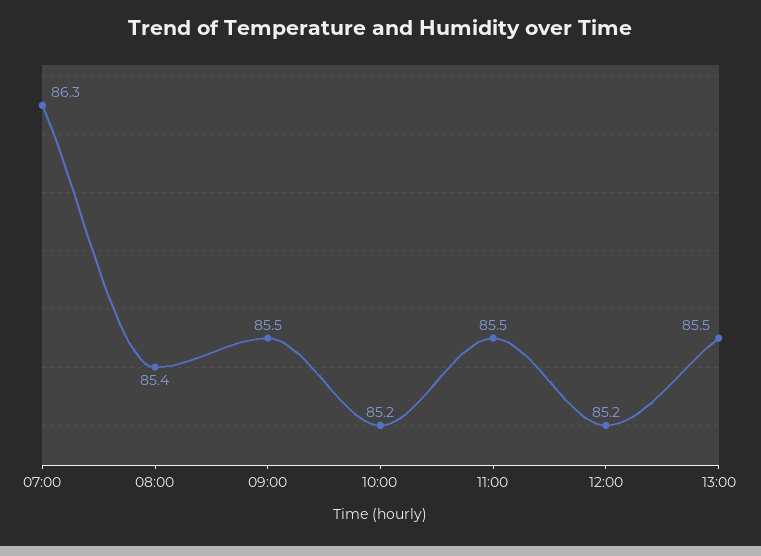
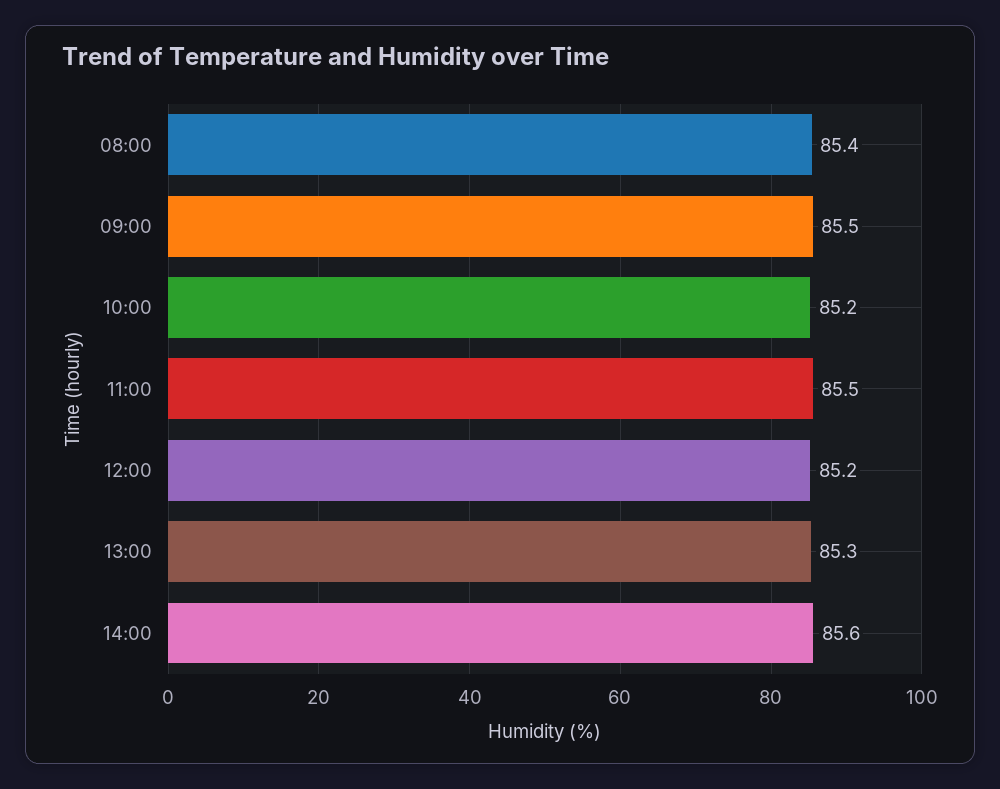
07:00: 86.3 -> none
13:00: 85.5 -> 85.3
14:00: none -> 85.6

